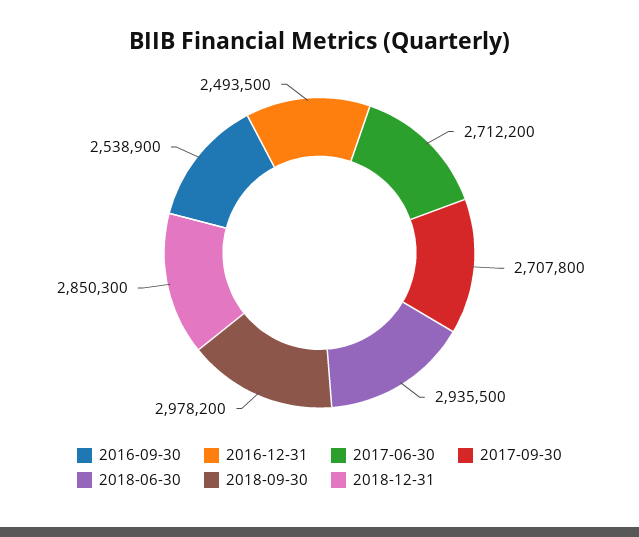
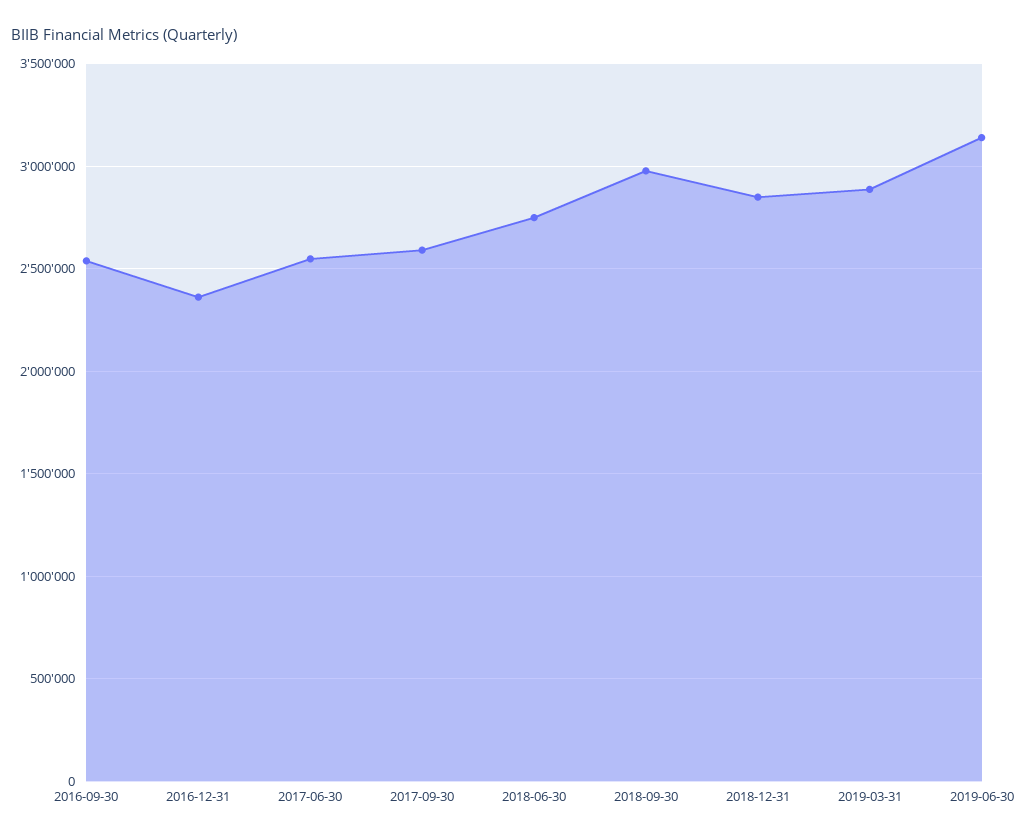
2016-12-31: 2493500 -> 2350000
2017-06-30: 2712200 -> 2550000
2017-09-30: 2707800 -> 2600000
2018-06-30: 2935500 -> 2750000
2019-03-31: none -> 2900000
2019-06-30: none -> 3150000

